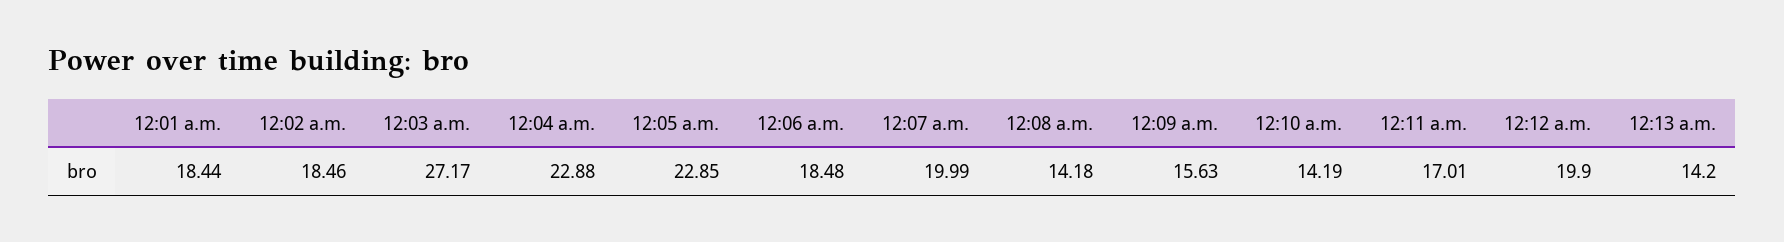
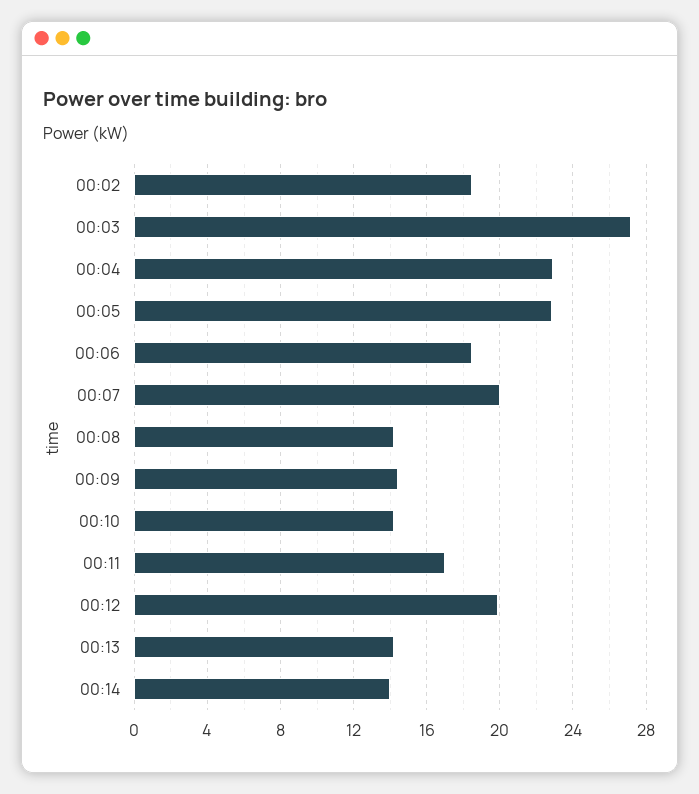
12:01 a.m.: 18.44 -> none
12:09 a.m.: 15.63 -> 14.5
00:14: none -> 14

